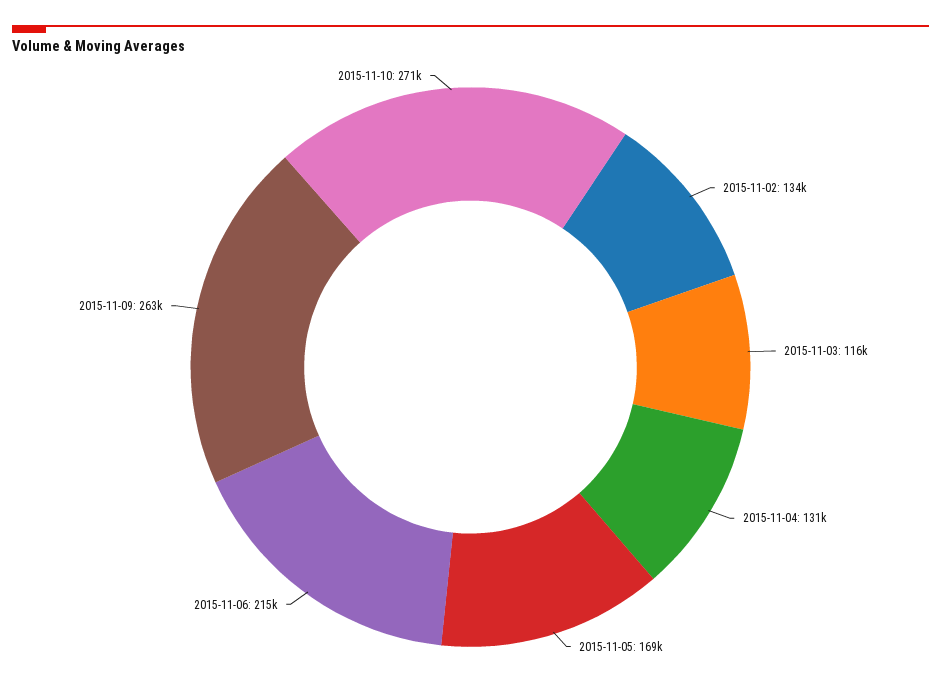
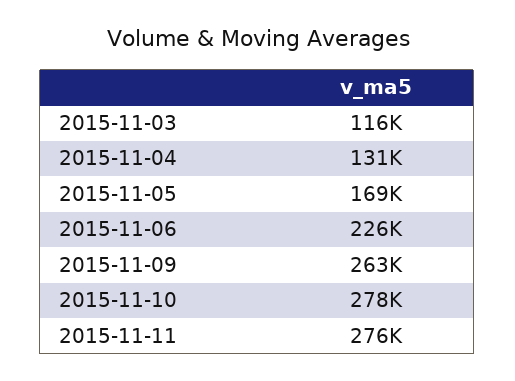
2015-11-02: 134000 -> none
2015-11-06: 215000 -> 226000
2015-11-10: 271000 -> 278000
2015-11-11: none -> 276000

